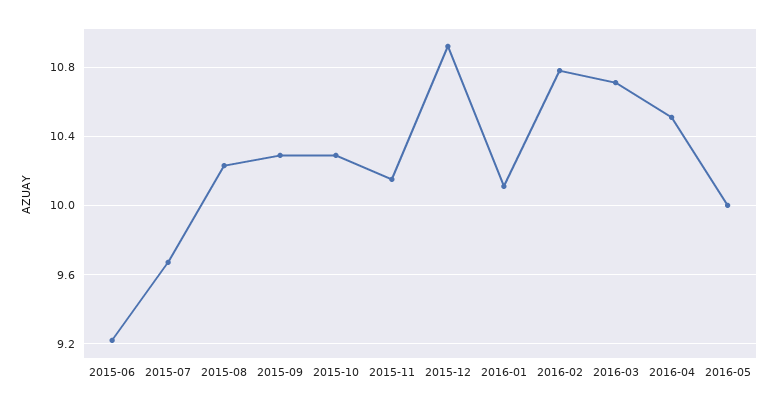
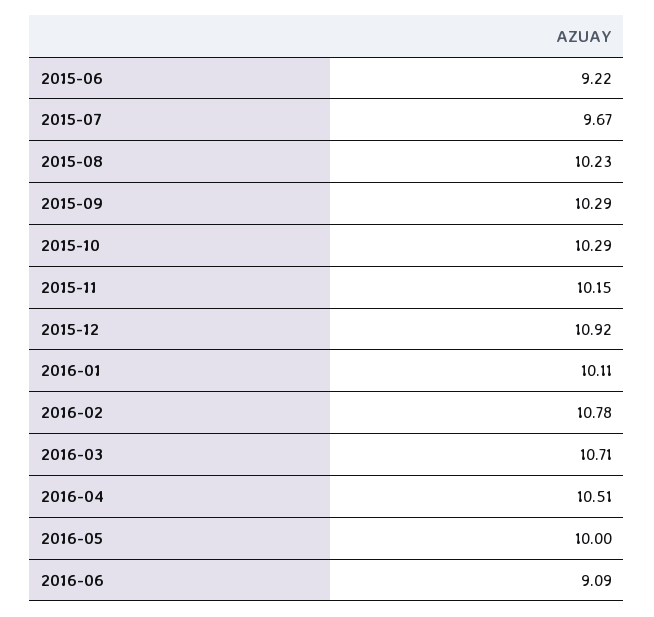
2016-06: none -> 9.09

